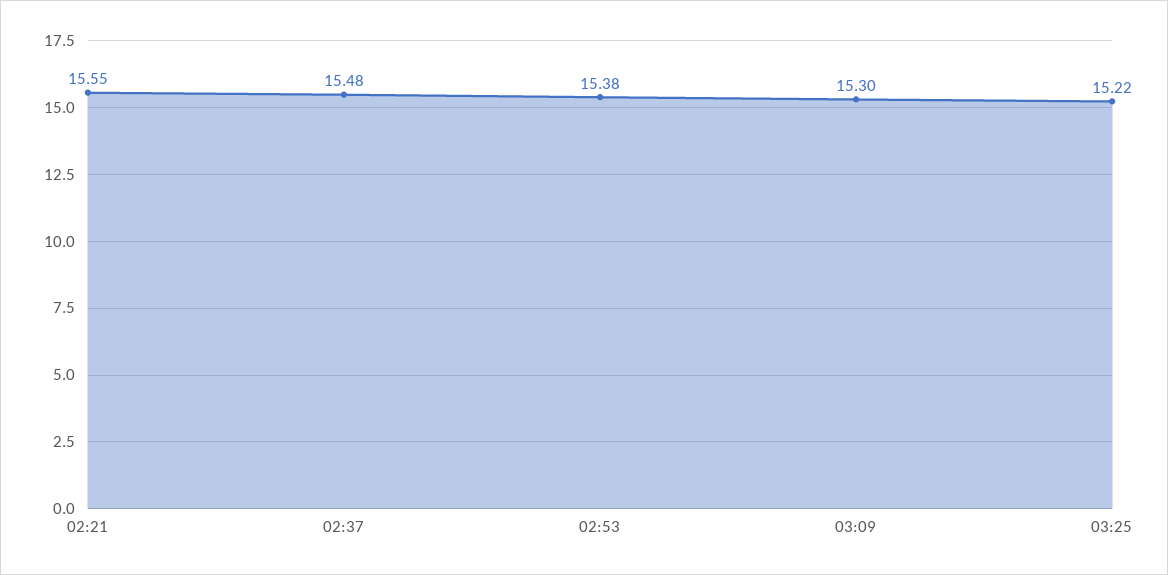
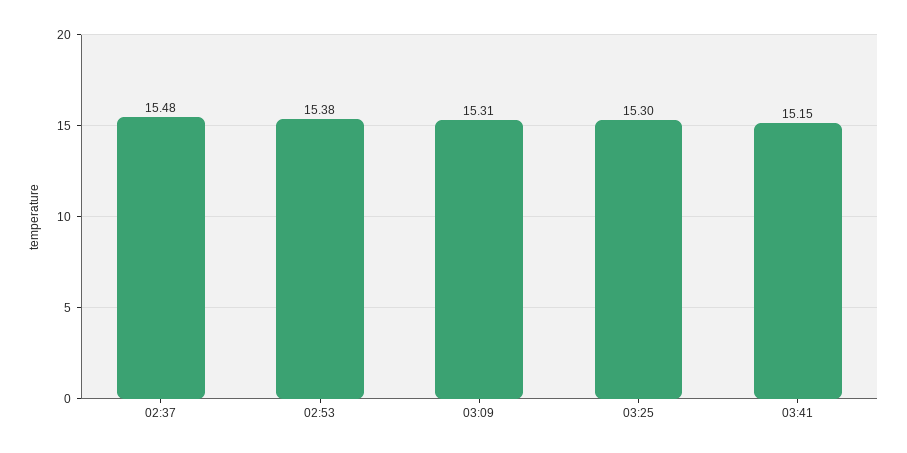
02:21: 15.55 -> none
03:09: 15.3 -> 15.31
03:25: 15.22 -> 15.3
03:41: none -> 15.15

